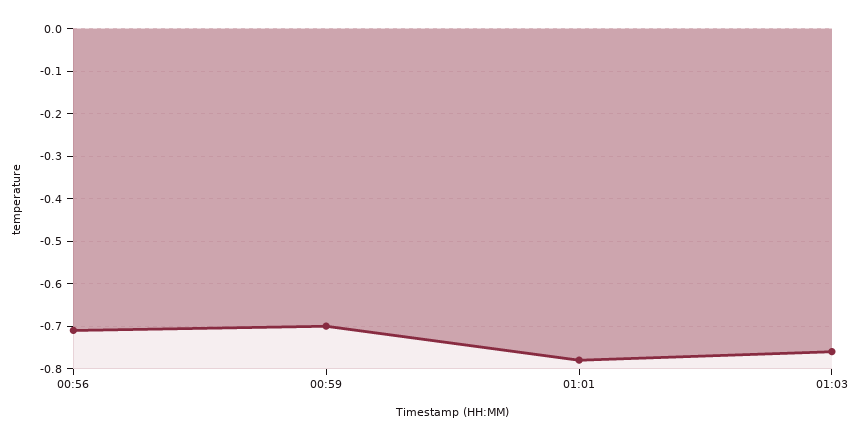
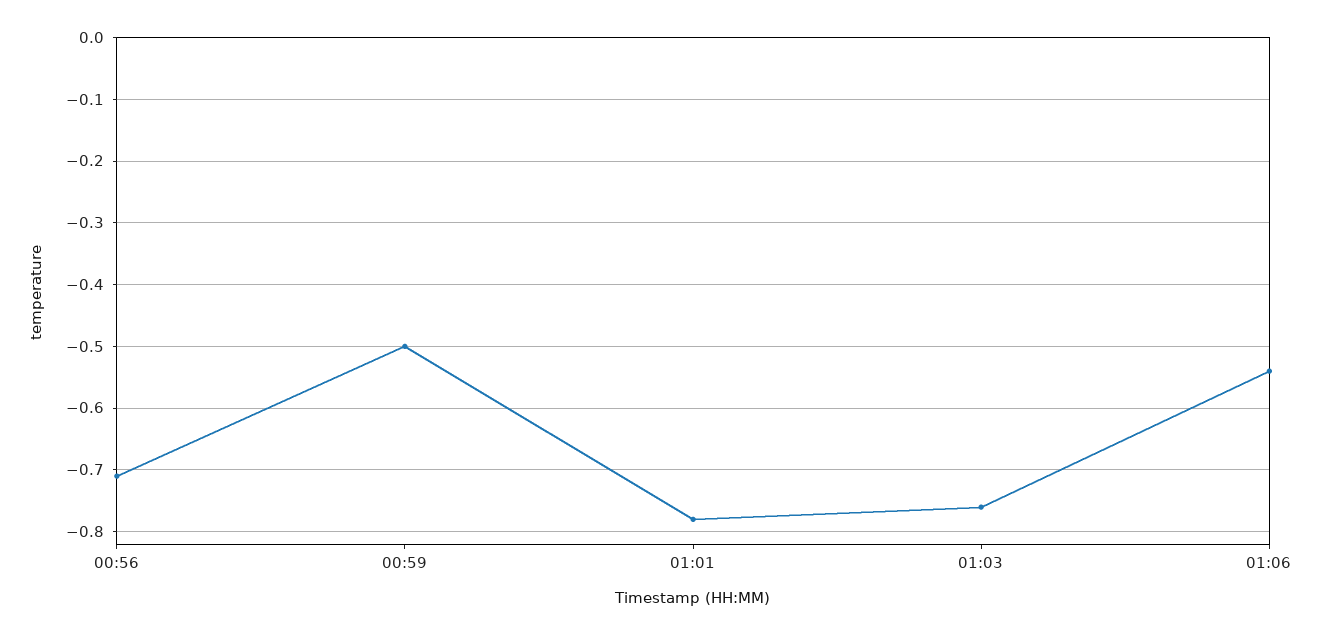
00:59: -0.7 -> -0.5
01:06: none -> -0.54

